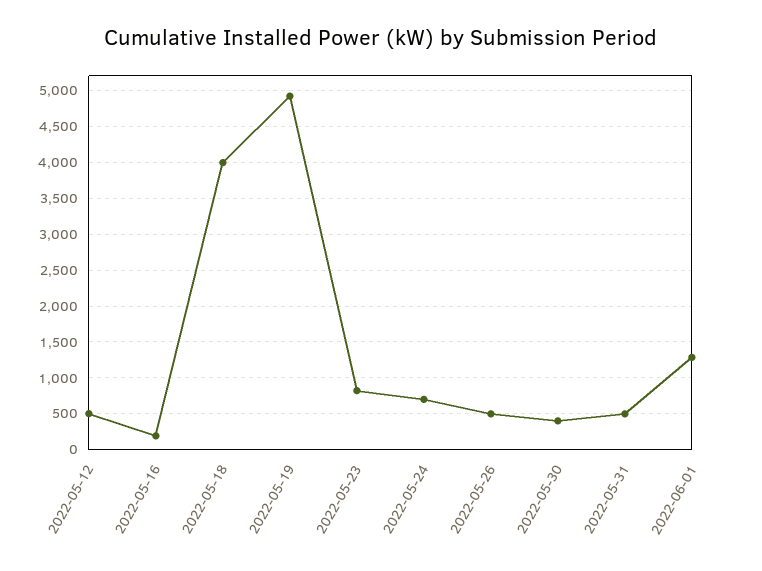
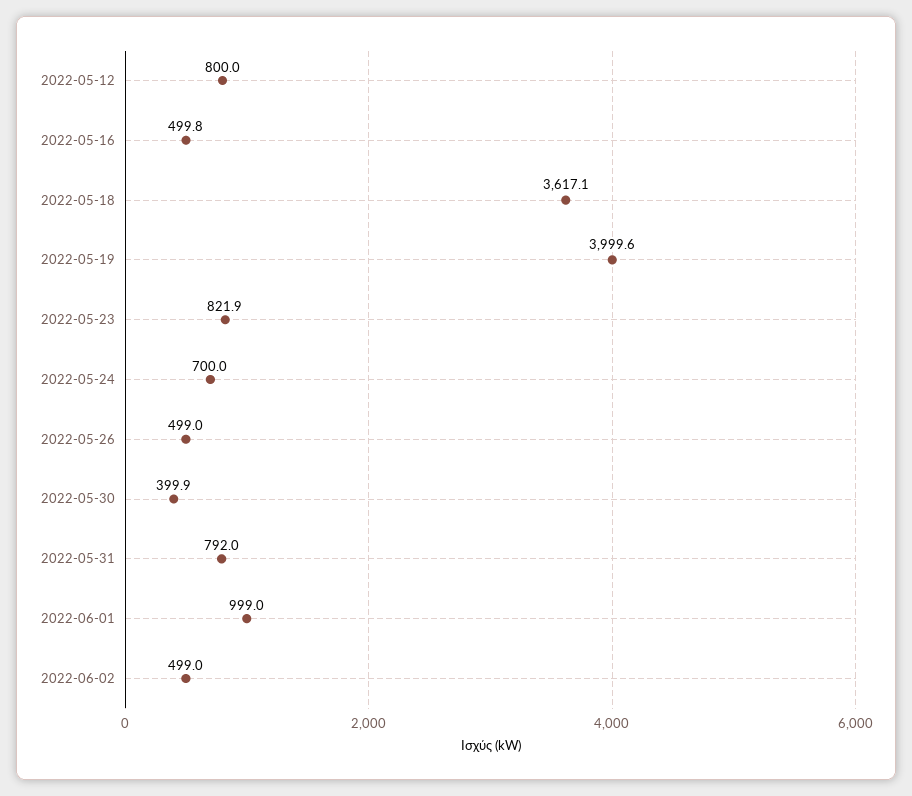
2022-05-12: 500 -> 800
2022-05-16: 200 -> 499.8
2022-05-18: 4000 -> 3617.1
2022-05-19: 4900 -> 3999.6
2022-05-31: 500 -> 792
2022-06-01: 1300 -> 999
2022-06-02: none -> 499

